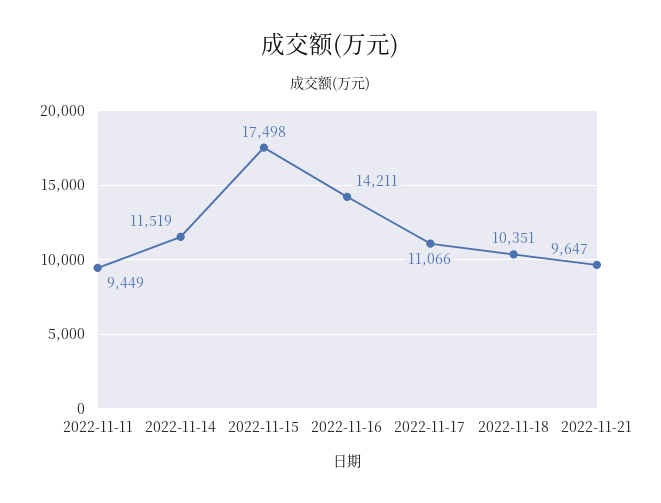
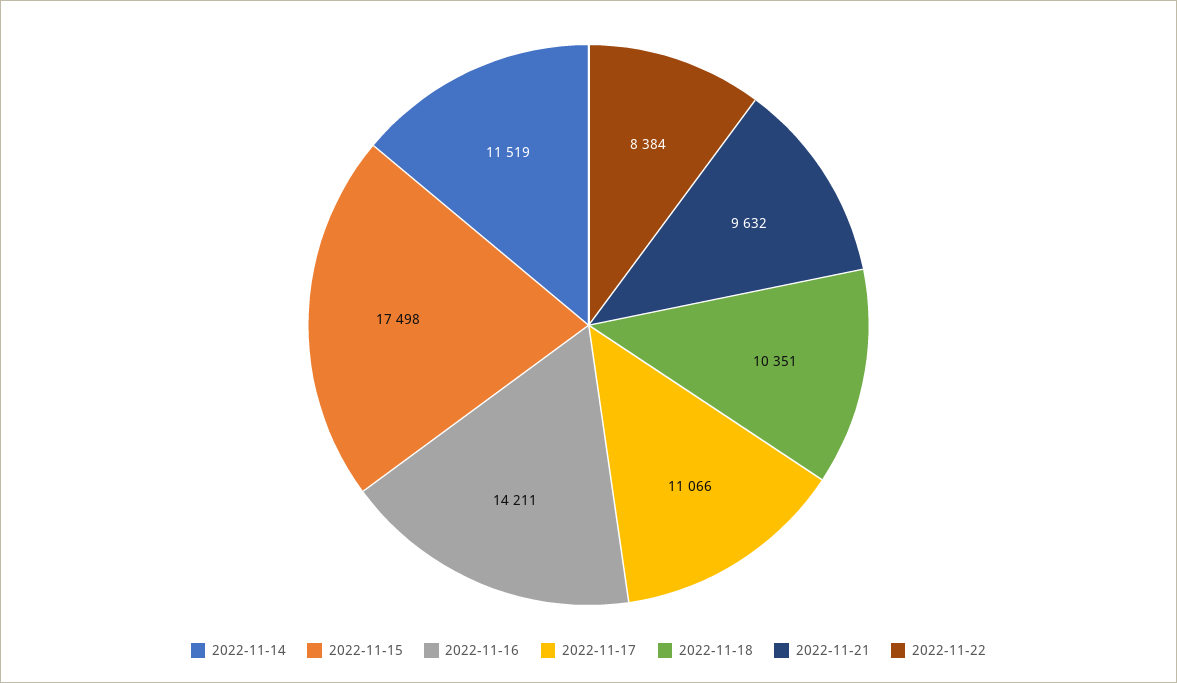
2022-11-11: 9449 -> none
2022-11-21: 9647 -> 9632
2022-11-22: none -> 8384

